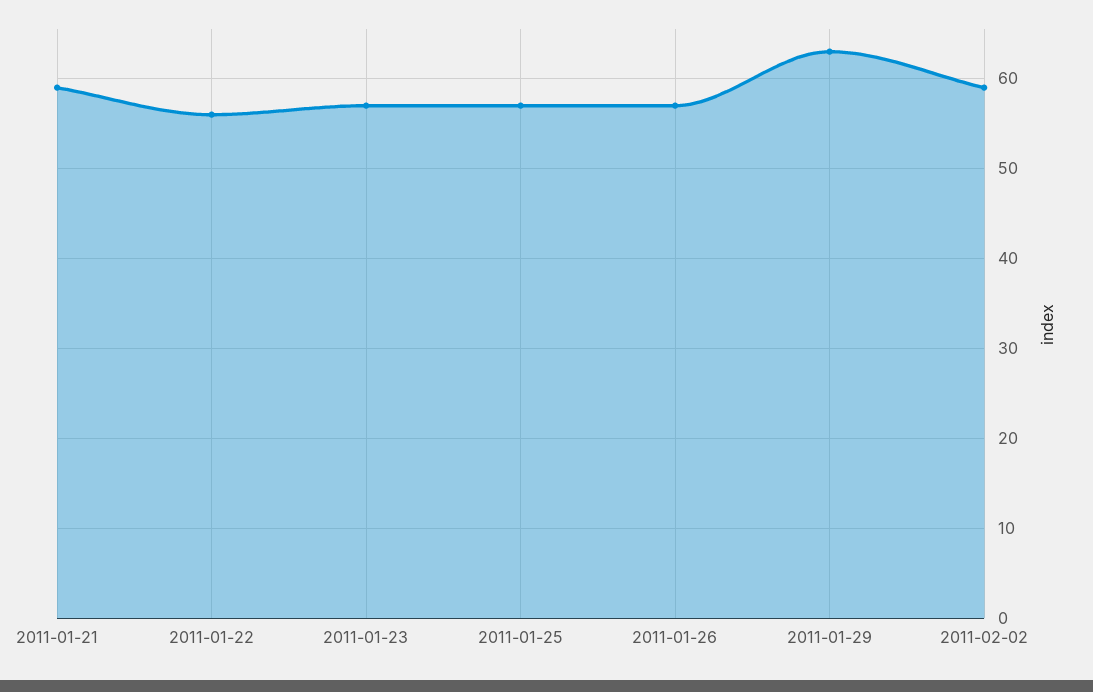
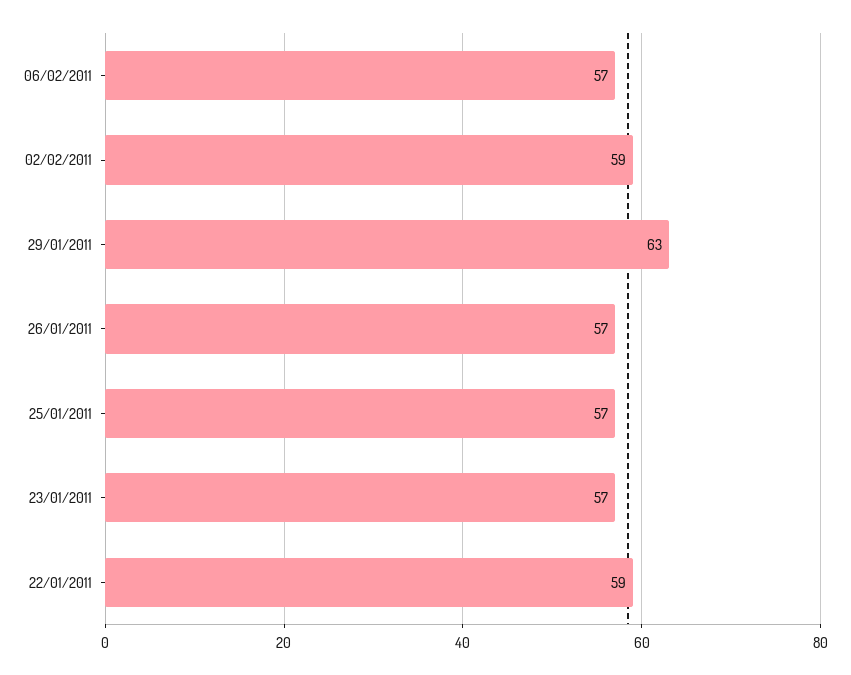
2011-01-21: 59 -> none
2011-01-22: 56 -> 59
06/02/2011: none -> 57

